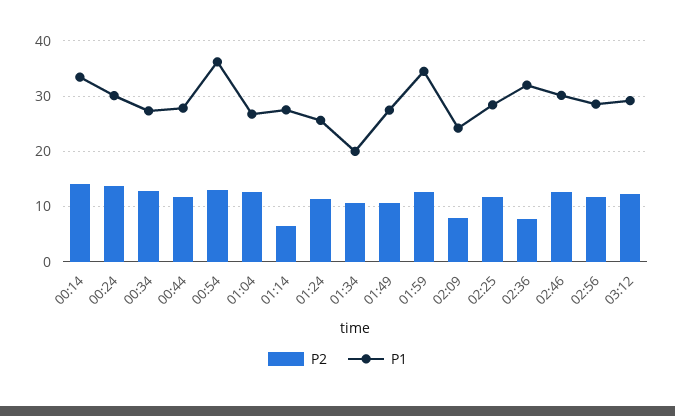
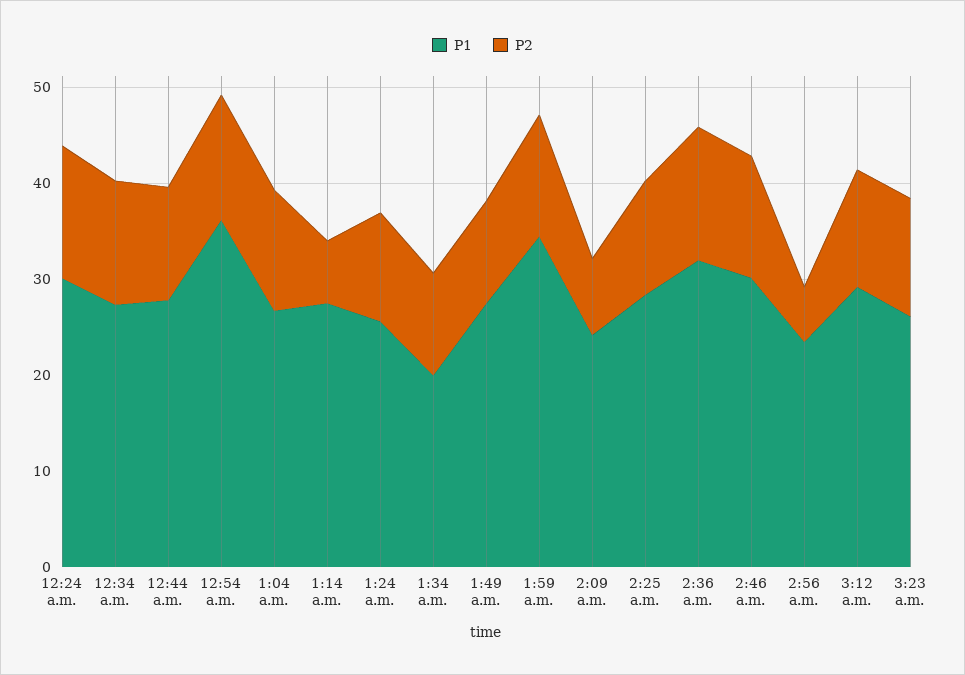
P2, 00:14: 14 -> none
P1, 00:14: 34 -> none
P2, 02:36: 8 -> 14
P2, 02:56: 12 -> 6
P1, 02:56: 28 -> 24
P1, 3:23 a.m.: none -> 26
P2, 3:23 a.m.: none -> 12

